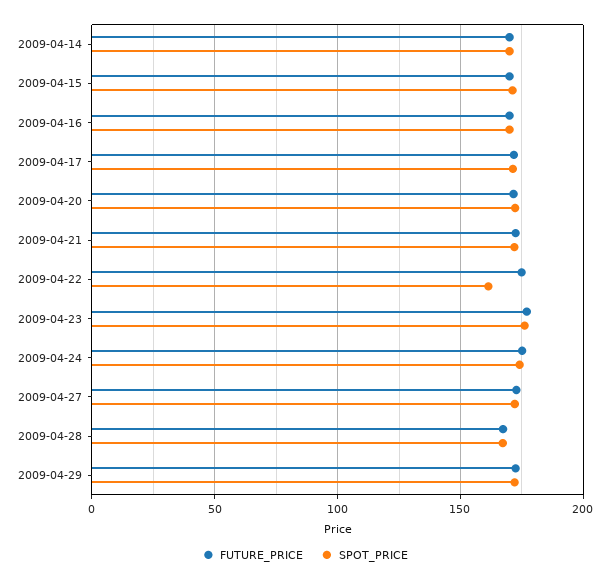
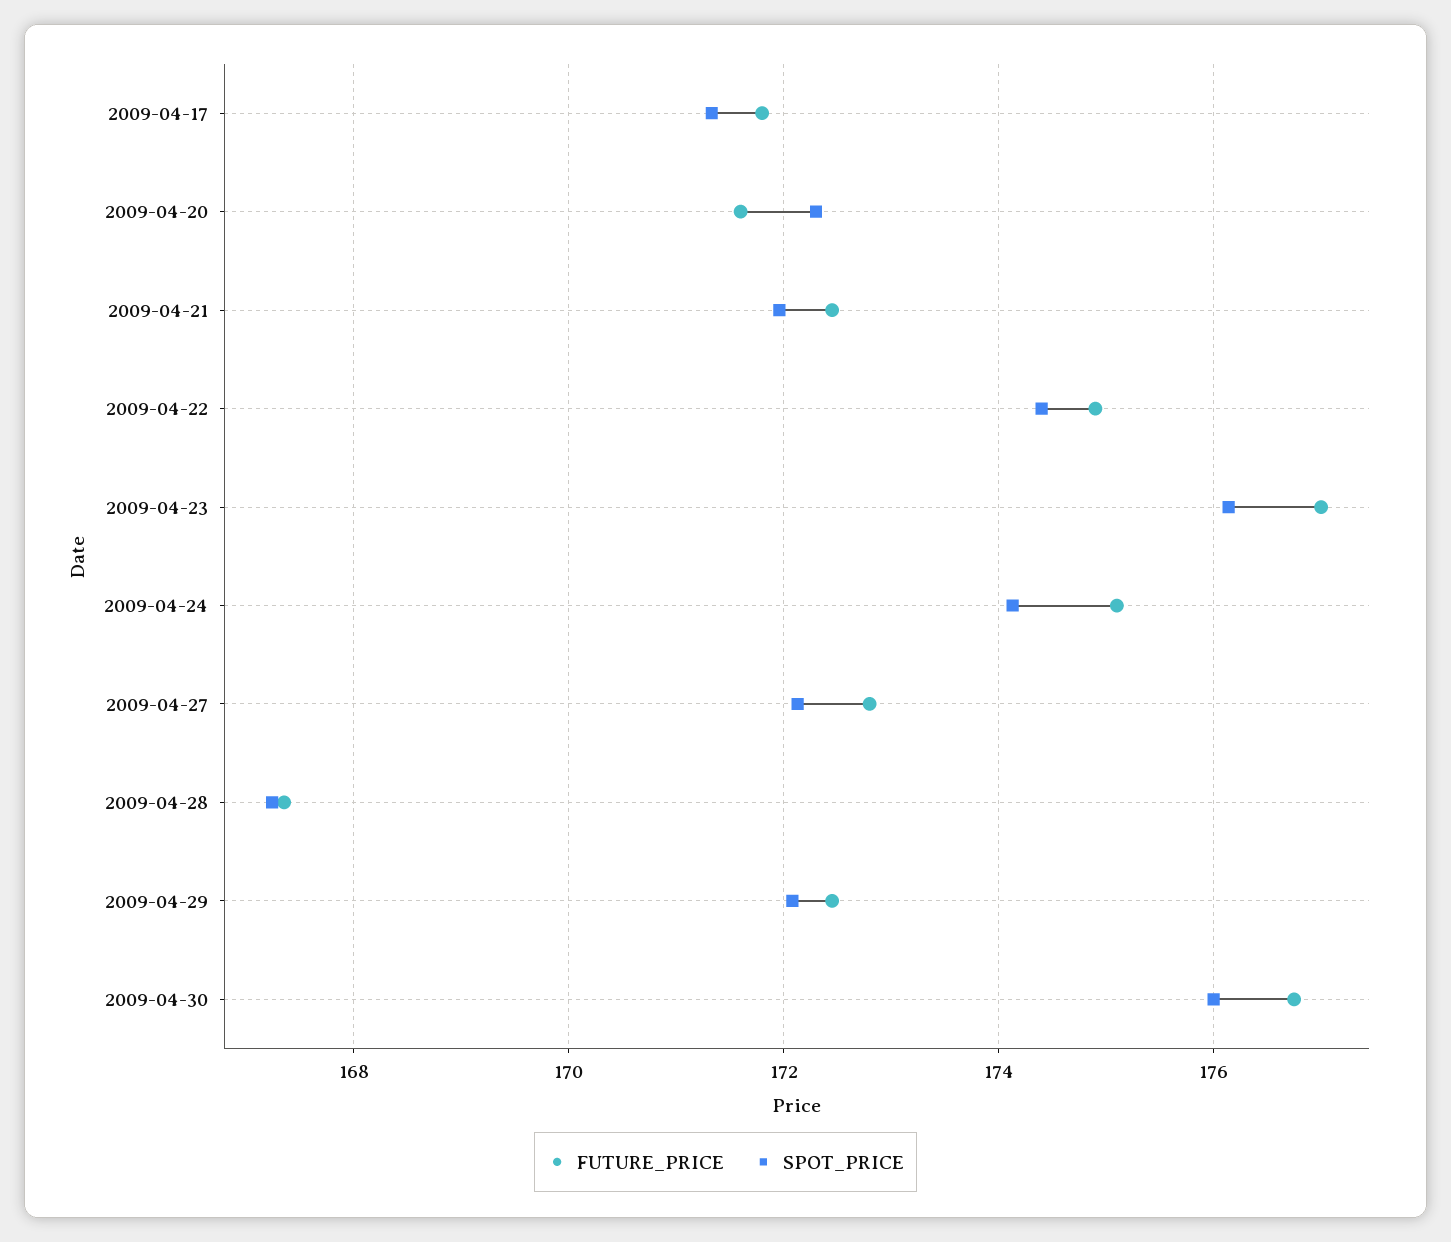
FUTURE_PRICE, 2009-04-14: 170 -> none
SPOT_PRICE, 2009-04-14: 170 -> none
FUTURE_PRICE, 2009-04-15: 170 -> none
SPOT_PRICE, 2009-04-15: 170 -> none
FUTURE_PRICE, 2009-04-16: 170 -> none
SPOT_PRICE, 2009-04-16: 170 -> none
SPOT_PRICE, 2009-04-22: 160 -> 174.4
FUTURE_PRICE, 2009-04-30: none -> 176.8
SPOT_PRICE, 2009-04-30: none -> 176

